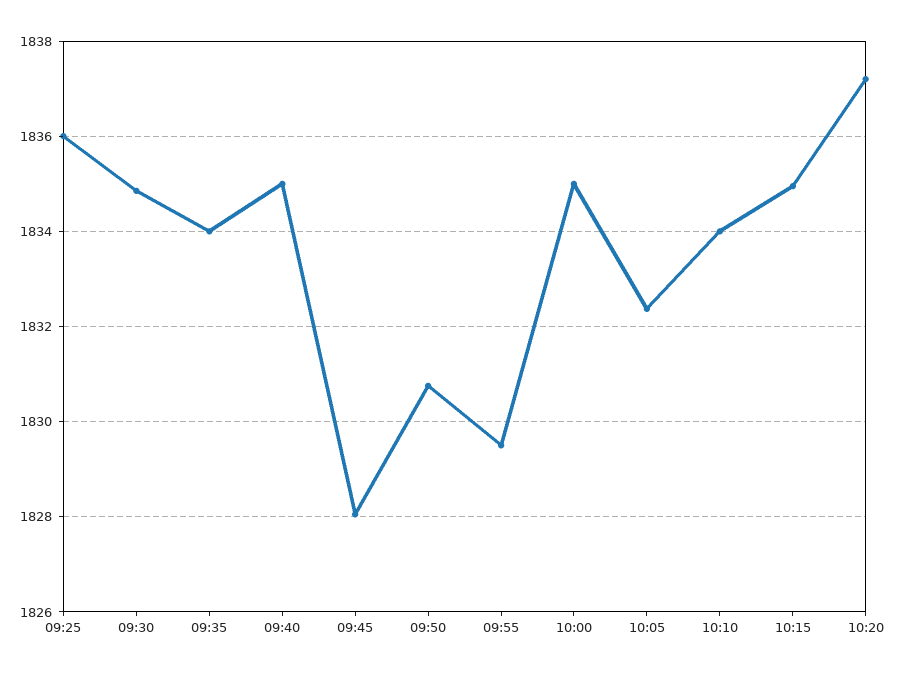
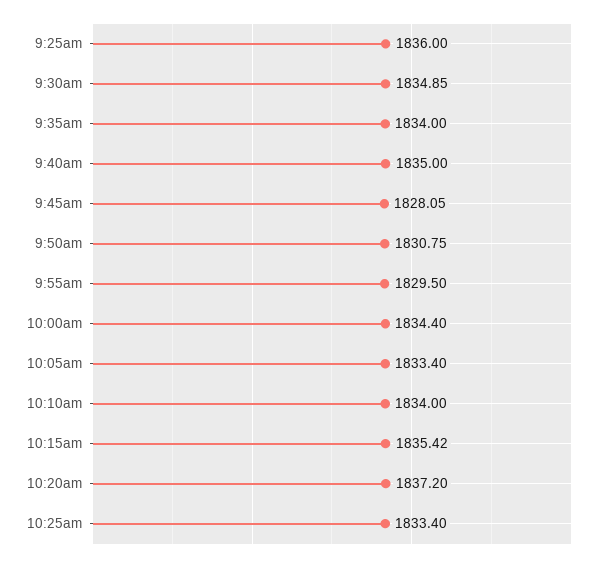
10:00: 1835 -> 1834.4
10:05: 1832.4 -> 1833.4
10:15: 1835 -> 1835.42
10:25am: none -> 1833.4

